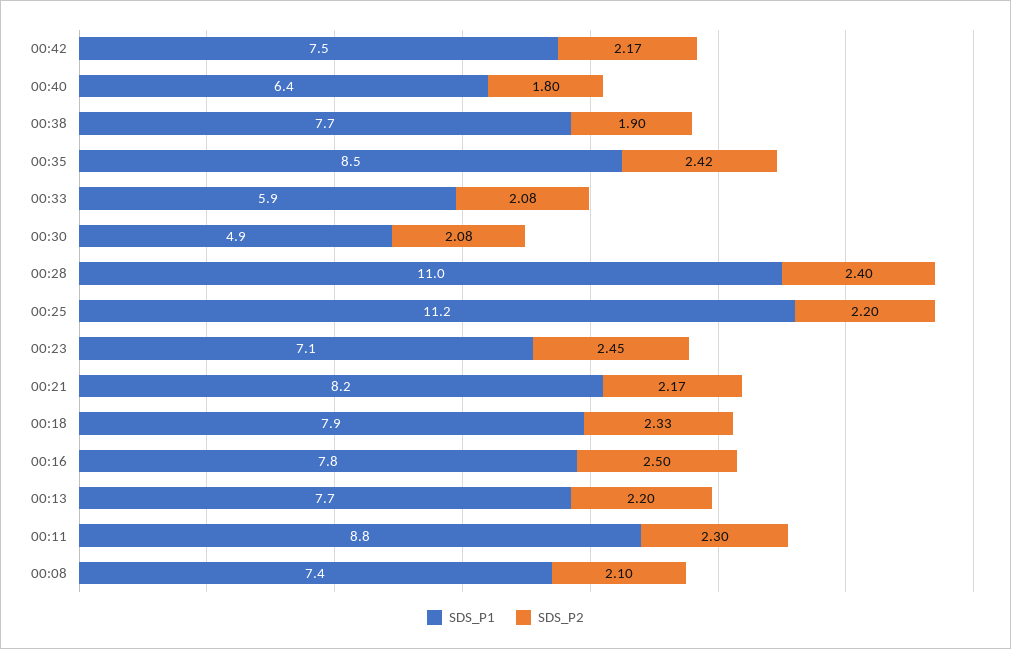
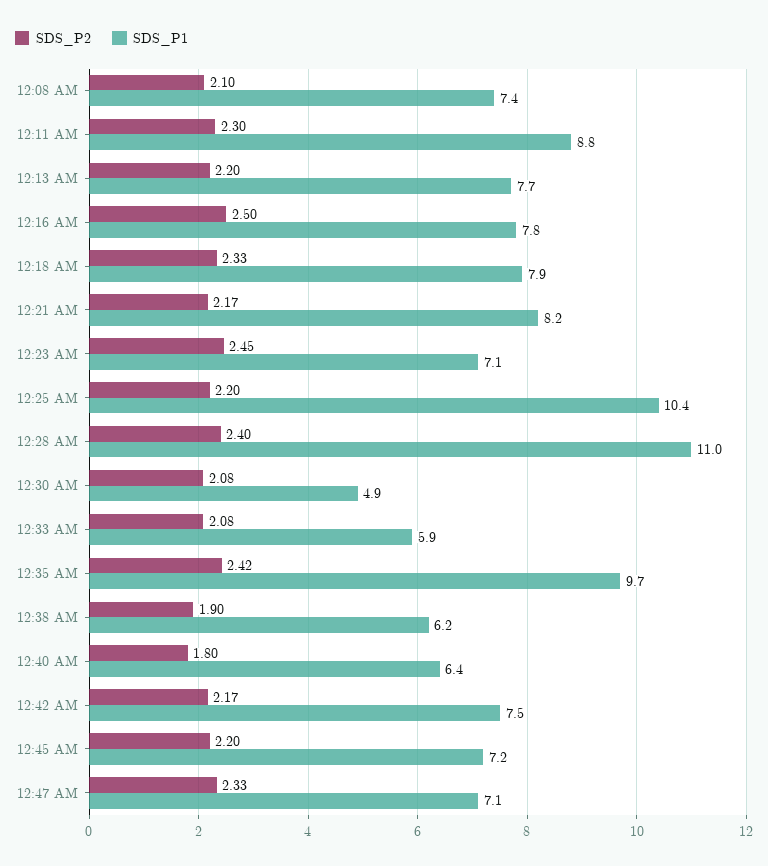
SDS_P1, 00:38: 7.7 -> 6.2
SDS_P1, 00:35: 8.5 -> 9.7
SDS_P1, 00:25: 11.2 -> 10.4
SDS_P2, 12:45 AM: none -> 2.2
SDS_P1, 12:45 AM: none -> 7.2
SDS_P2, 12:47 AM: none -> 2.33
SDS_P1, 12:47 AM: none -> 7.1

